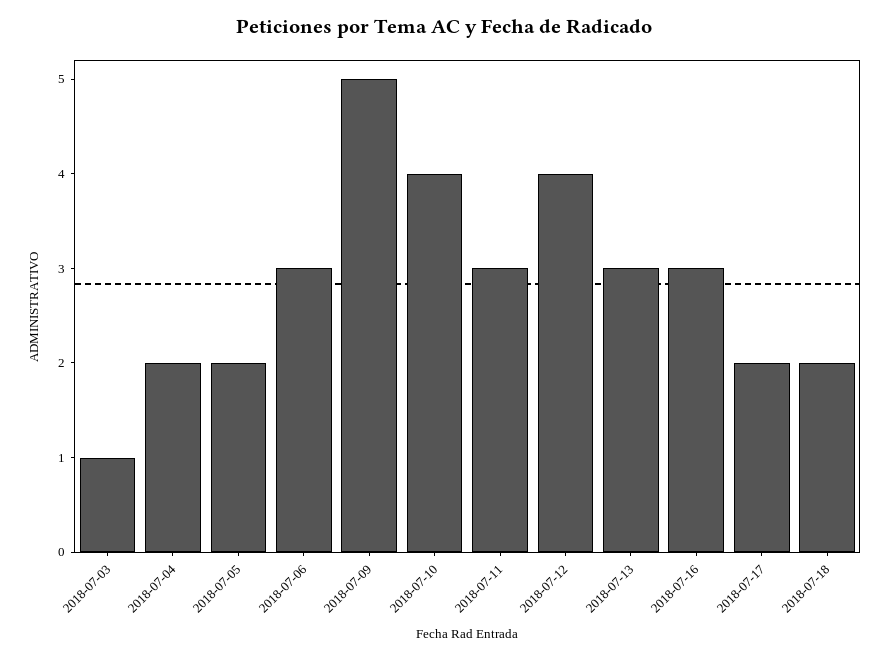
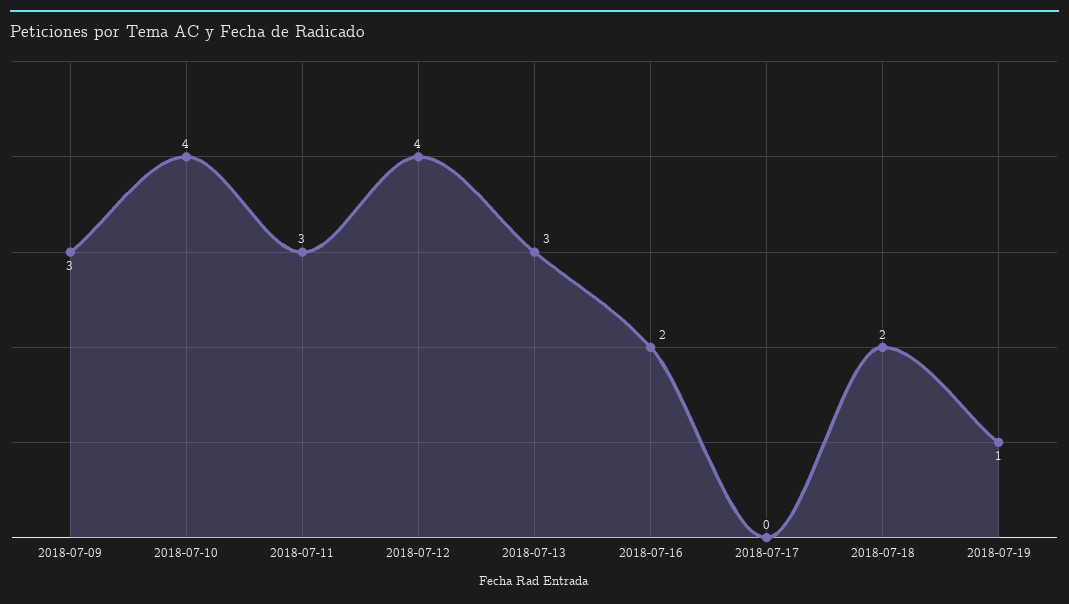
2018-07-03: 1 -> none
2018-07-04: 2 -> none
2018-07-05: 2 -> none
2018-07-06: 3 -> none
2018-07-09: 5 -> 3
2018-07-16: 3 -> 2
2018-07-17: 2 -> 0
2018-07-19: none -> 1

